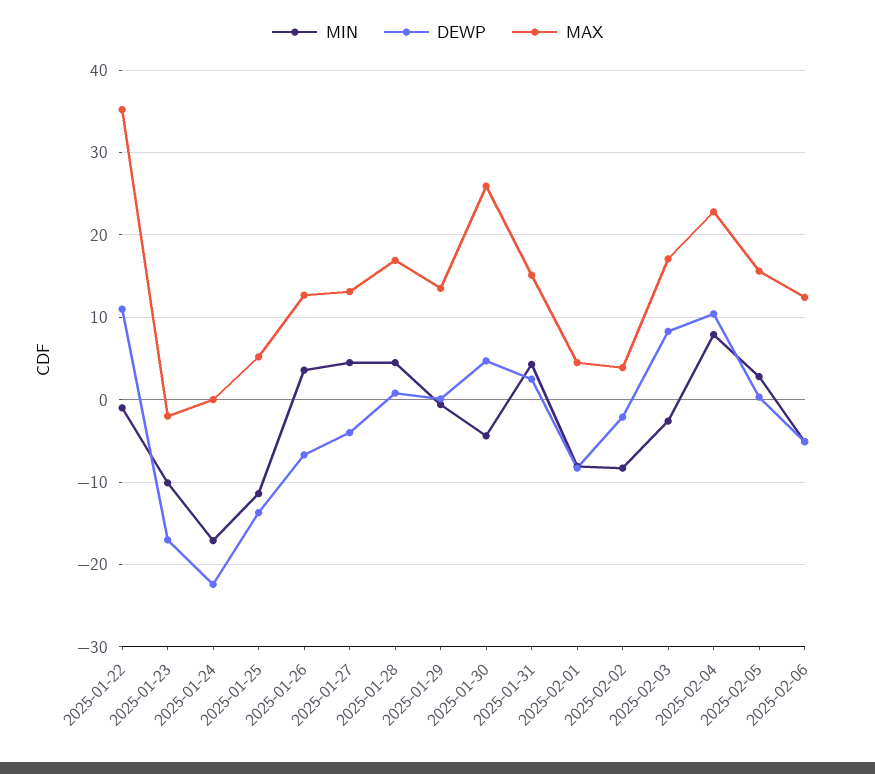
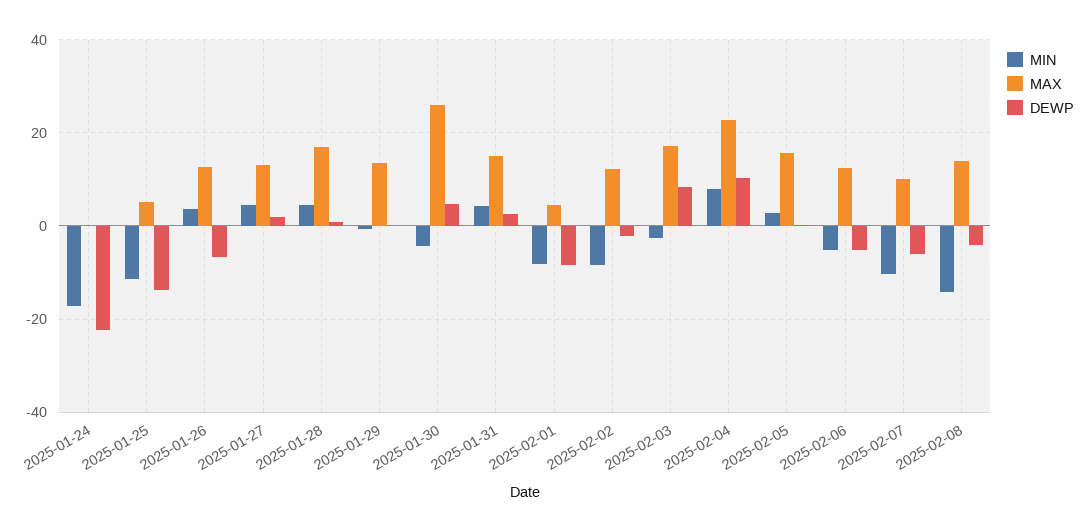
MIN, 2025-01-22: -1 -> none
DEWP, 2025-01-22: 11 -> none
MAX, 2025-01-22: 35 -> none
MIN, 2025-01-23: -10 -> none
DEWP, 2025-01-23: -17 -> none
MAX, 2025-01-23: -2 -> none
DEWP, 2025-01-27: -4 -> 2
MAX, 2025-02-02: 4 -> 12
MIN, 2025-02-07: none -> -10
MAX, 2025-02-07: none -> 10
DEWP, 2025-02-07: none -> -6
MIN, 2025-02-08: none -> -14
MAX, 2025-02-08: none -> 14
DEWP, 2025-02-08: none -> -4

